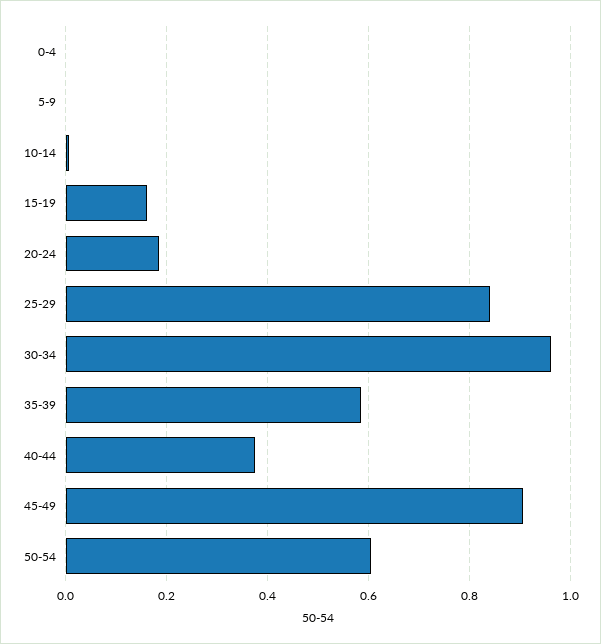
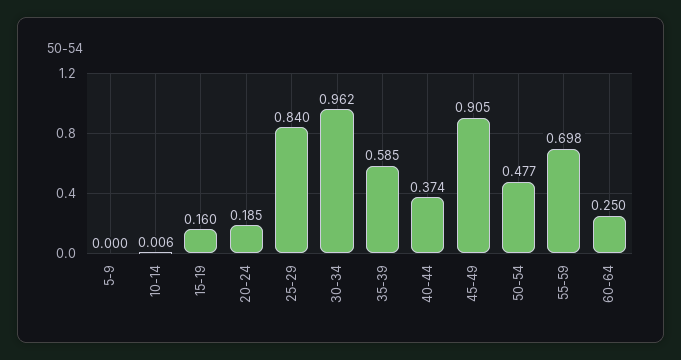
0-4: 0 -> none
50-54: 0.6 -> 0.477
55-59: none -> 0.698
60-64: none -> 0.25

